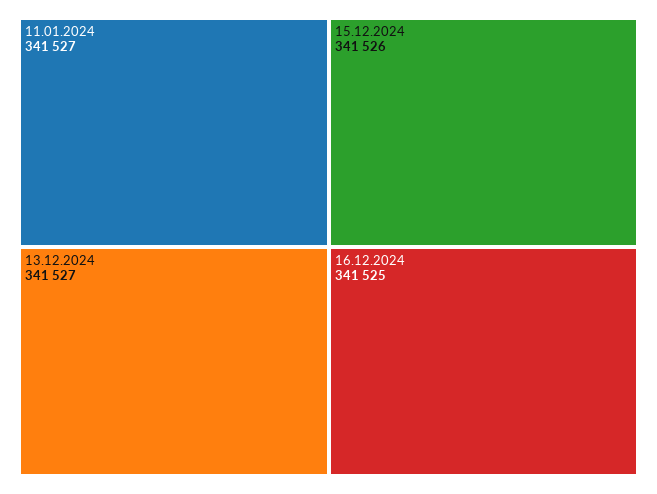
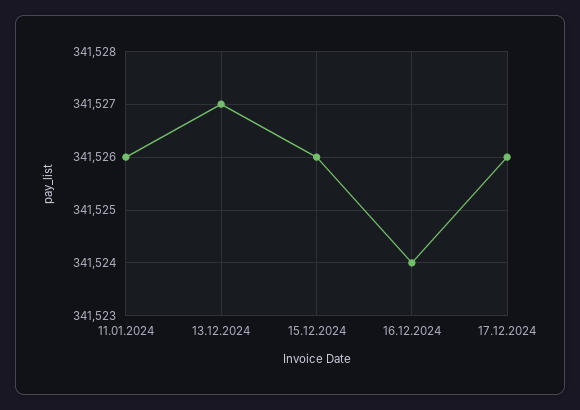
11.01.2024: 341527 -> 341526
16.12.2024: 341525 -> 341524
17.12.2024: none -> 341526

